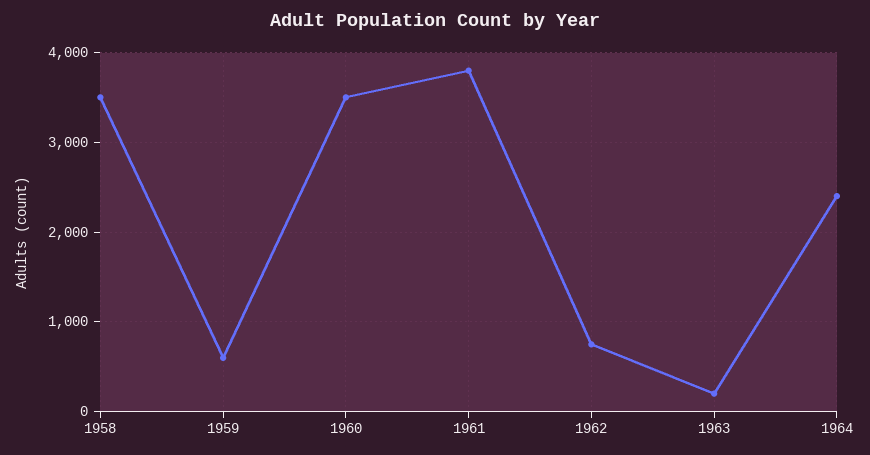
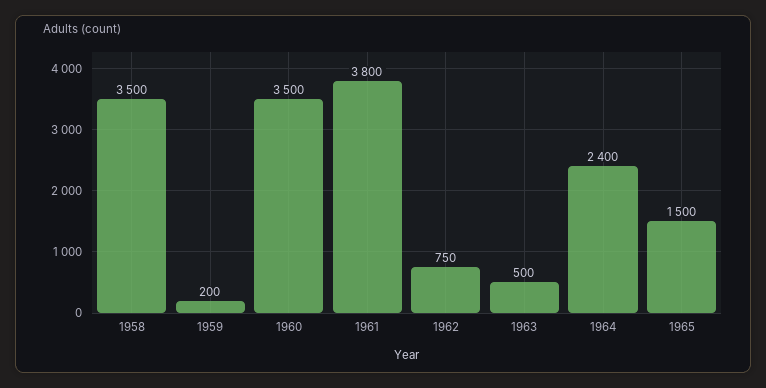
1959: 600 -> 200
1963: 200 -> 500
1965: none -> 1500

